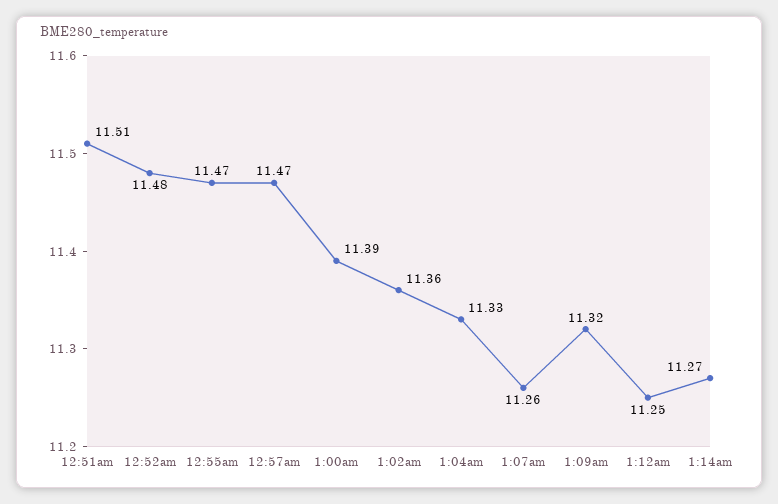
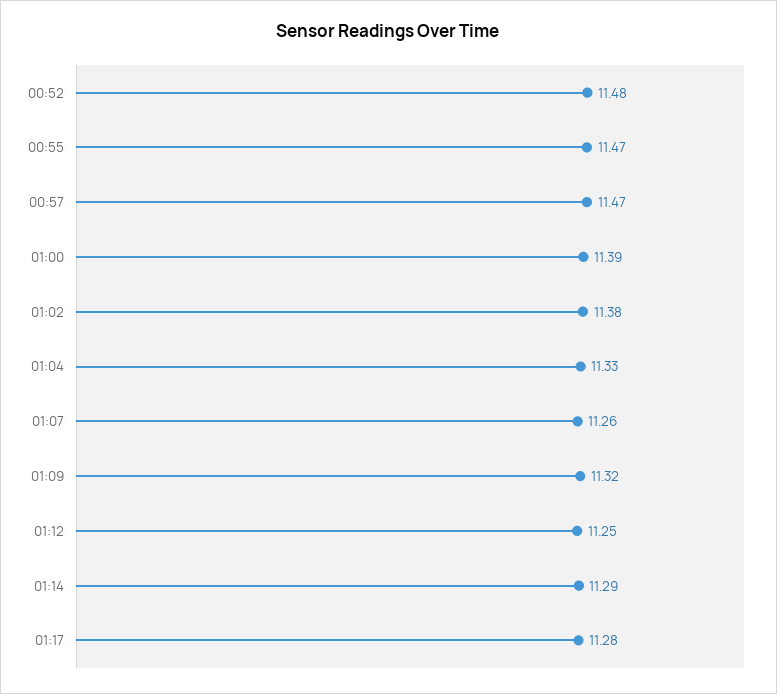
12:51am: 11.51 -> none
1:02am: 11.36 -> 11.38
1:14am: 11.27 -> 11.29
01:17: none -> 11.28

